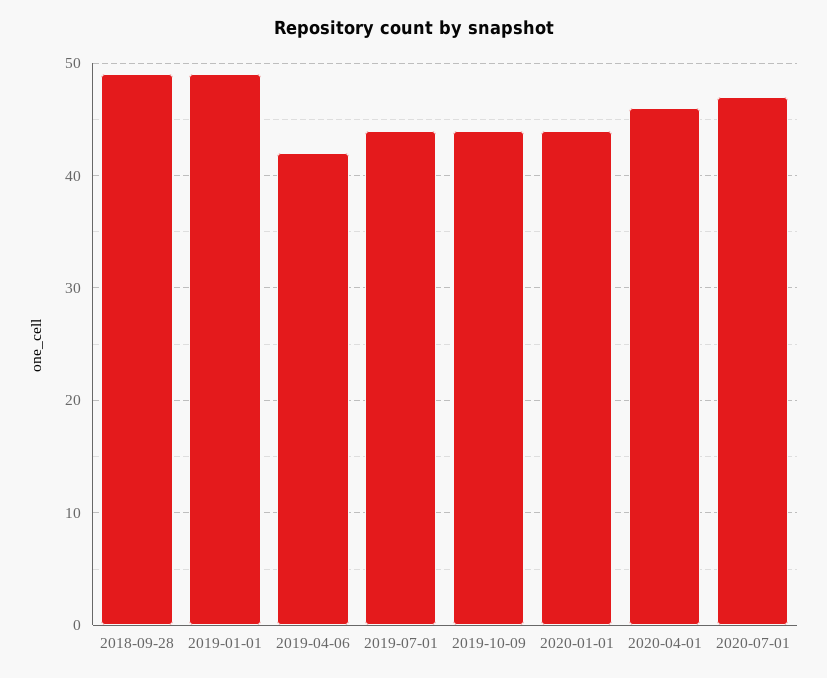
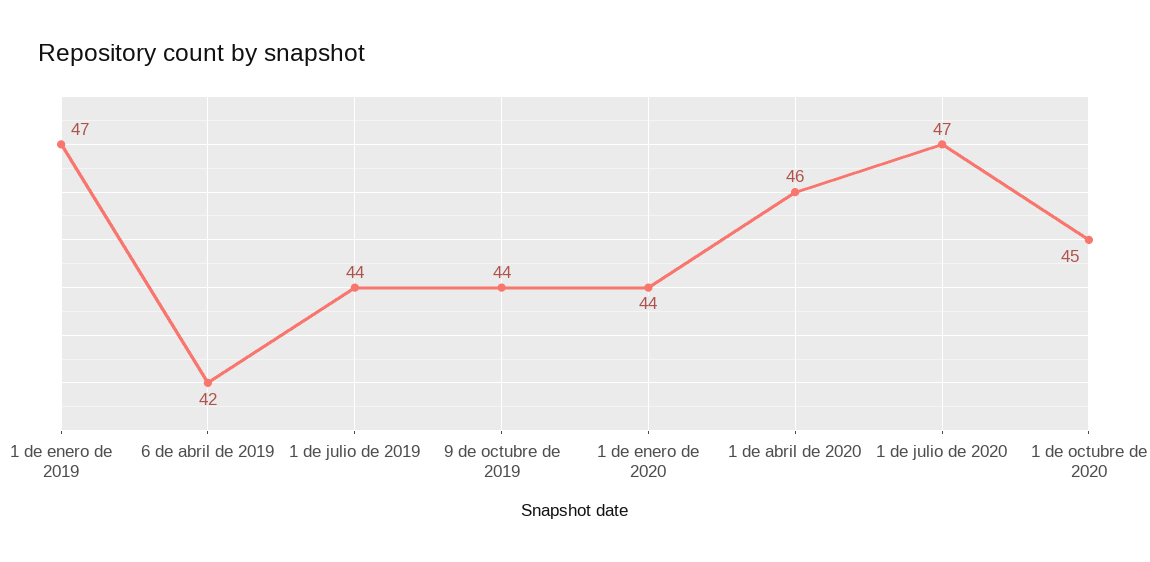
2018-09-28: 49 -> none
2019-01-01: 49 -> 47
1 de octubre de 2020: none -> 45

